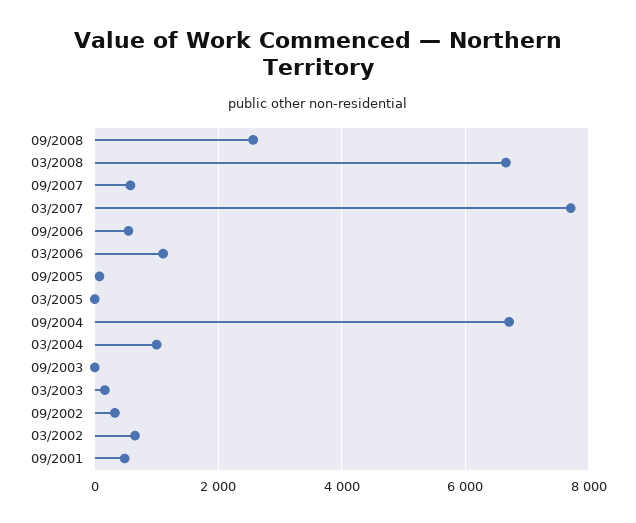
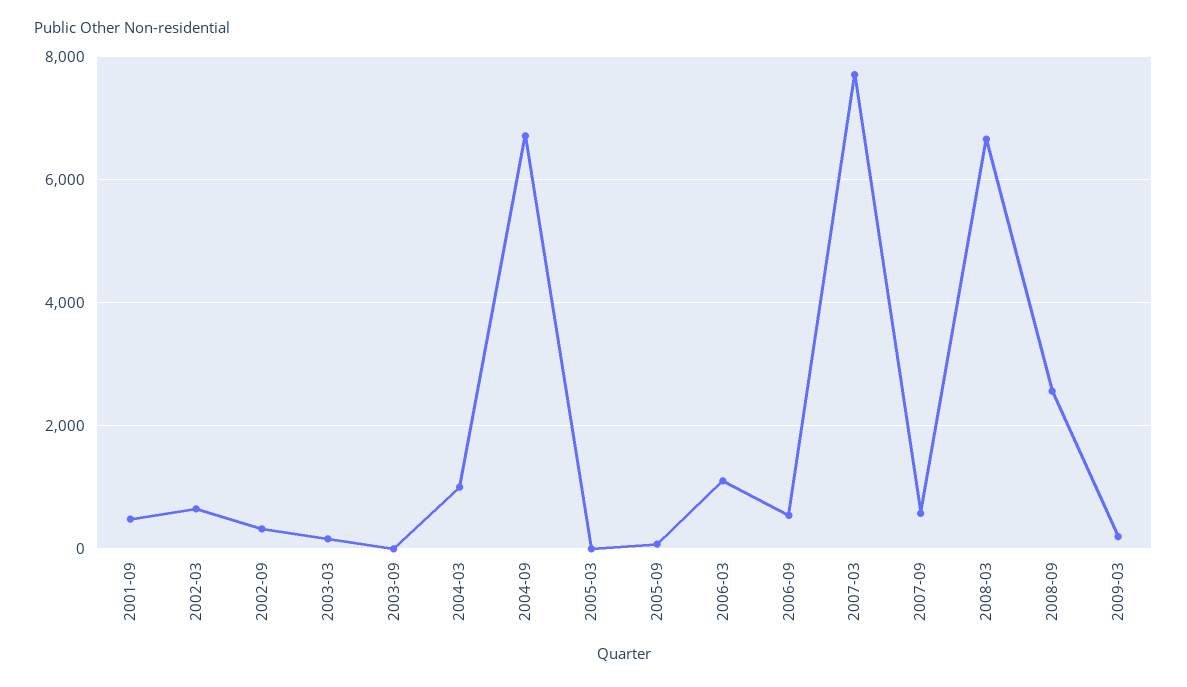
2009-03: none -> 200

